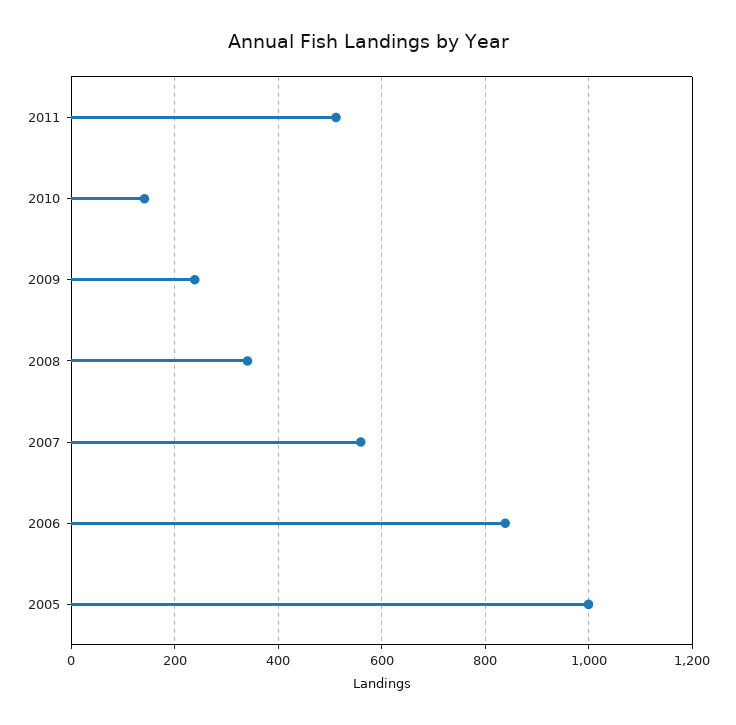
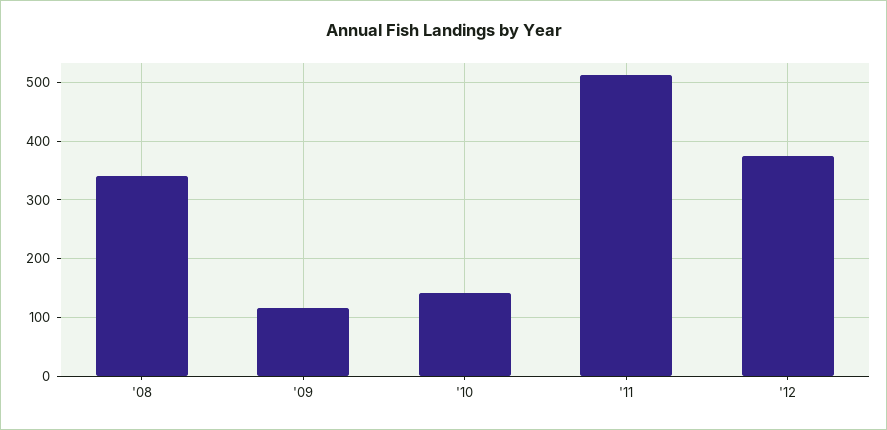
2009: 240 -> 120
2007: 560 -> none
2006: 840 -> none
2005: 1000 -> none
'12: none -> 380

